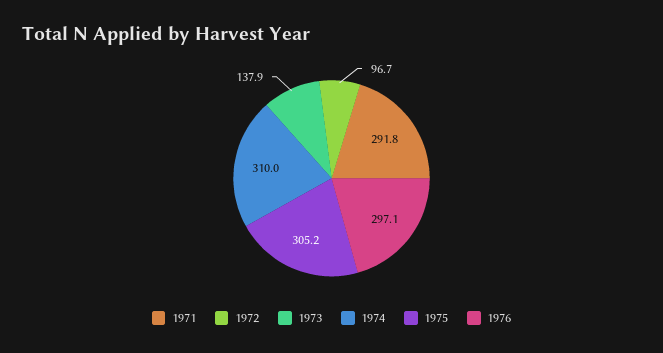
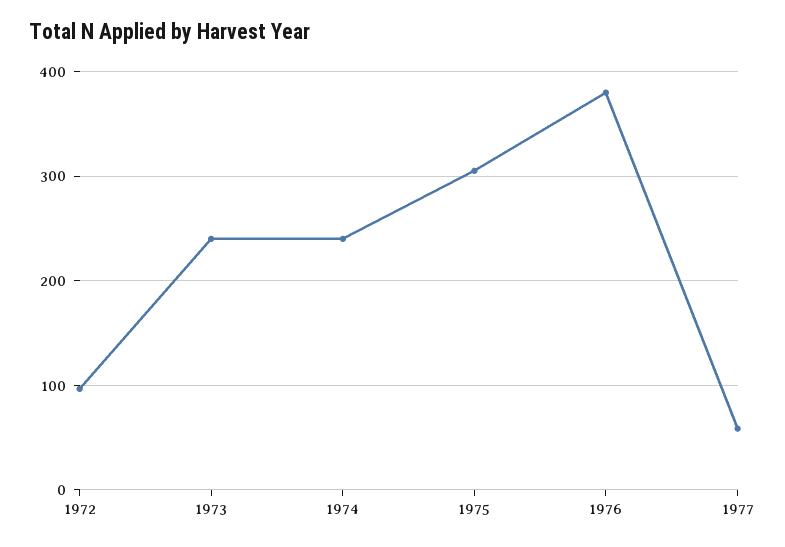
1971: 291.8 -> none
1973: 137.9 -> 240
1974: 310 -> 240
1976: 297.1 -> 380
1977: none -> 60

